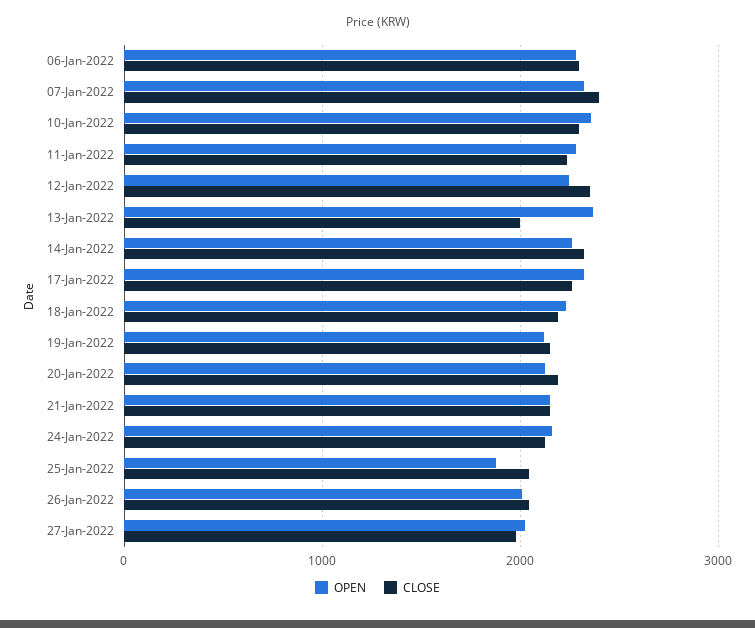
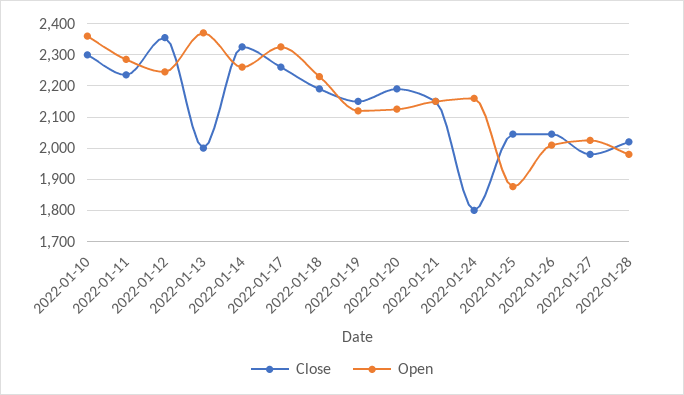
OPEN, 06-Jan-2022: 2300 -> none
CLOSE, 06-Jan-2022: 2300 -> none
OPEN, 07-Jan-2022: 2300 -> none
CLOSE, 07-Jan-2022: 2400 -> none
CLOSE, 24-Jan-2022: 2100 -> 1800
CLOSE, 2022-01-28: none -> 2020
OPEN, 2022-01-28: none -> 1980

